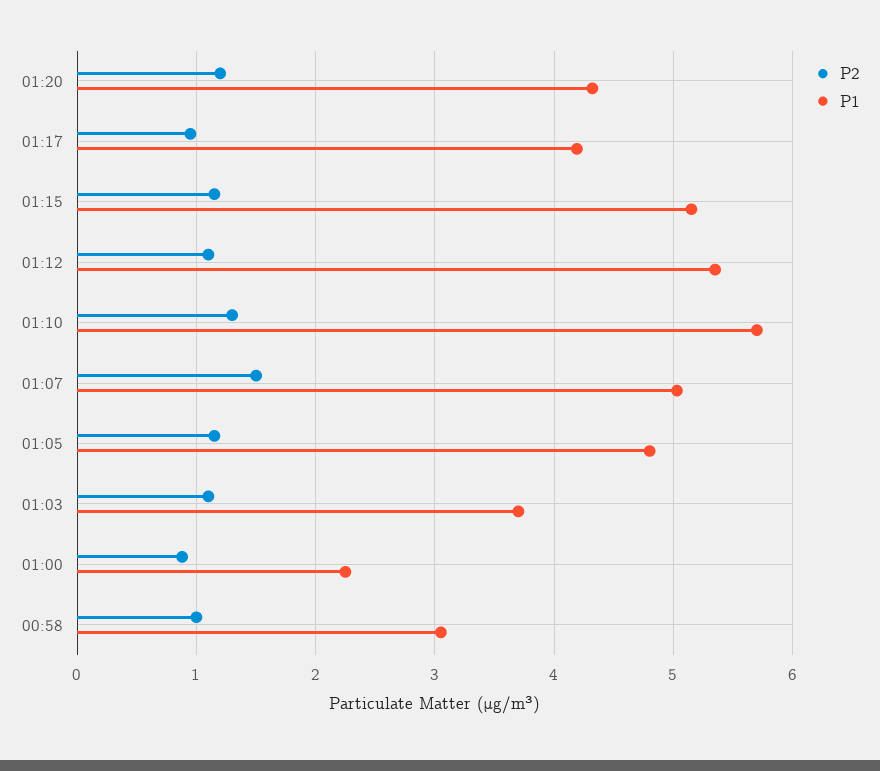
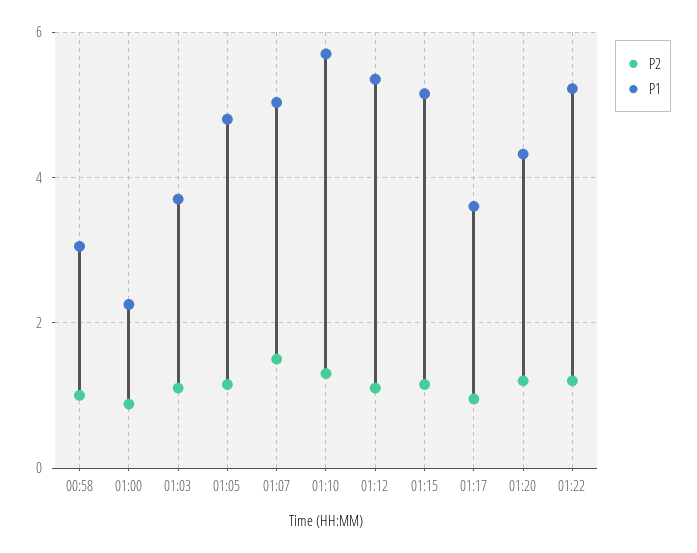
P1, 01:17: 4.2 -> 3.6
P2, 01:22: none -> 1.2
P1, 01:22: none -> 5.2

